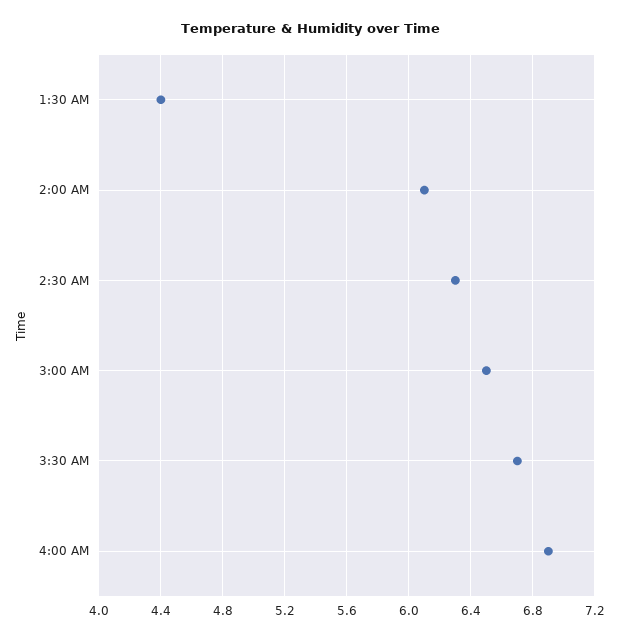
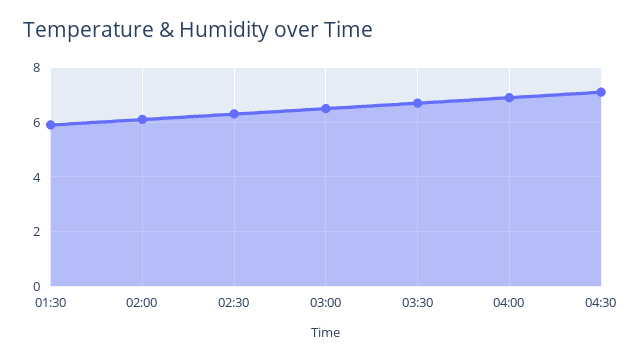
1:30 AM: 4.4 -> 6
04:30: none -> 7

